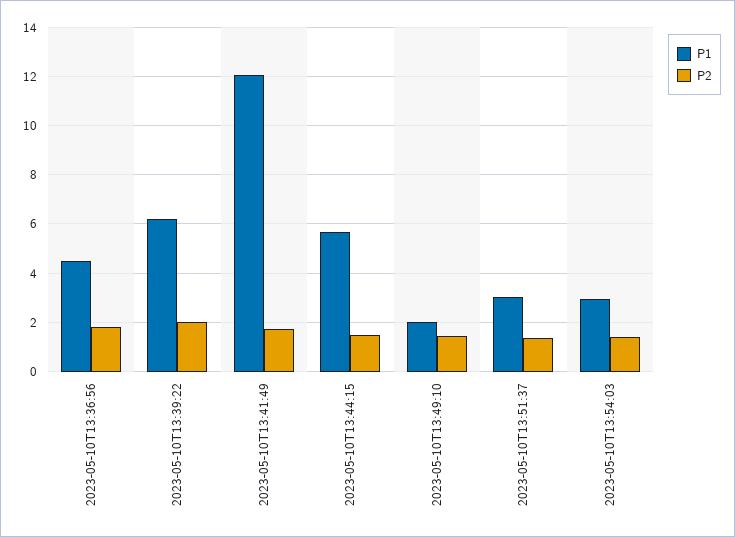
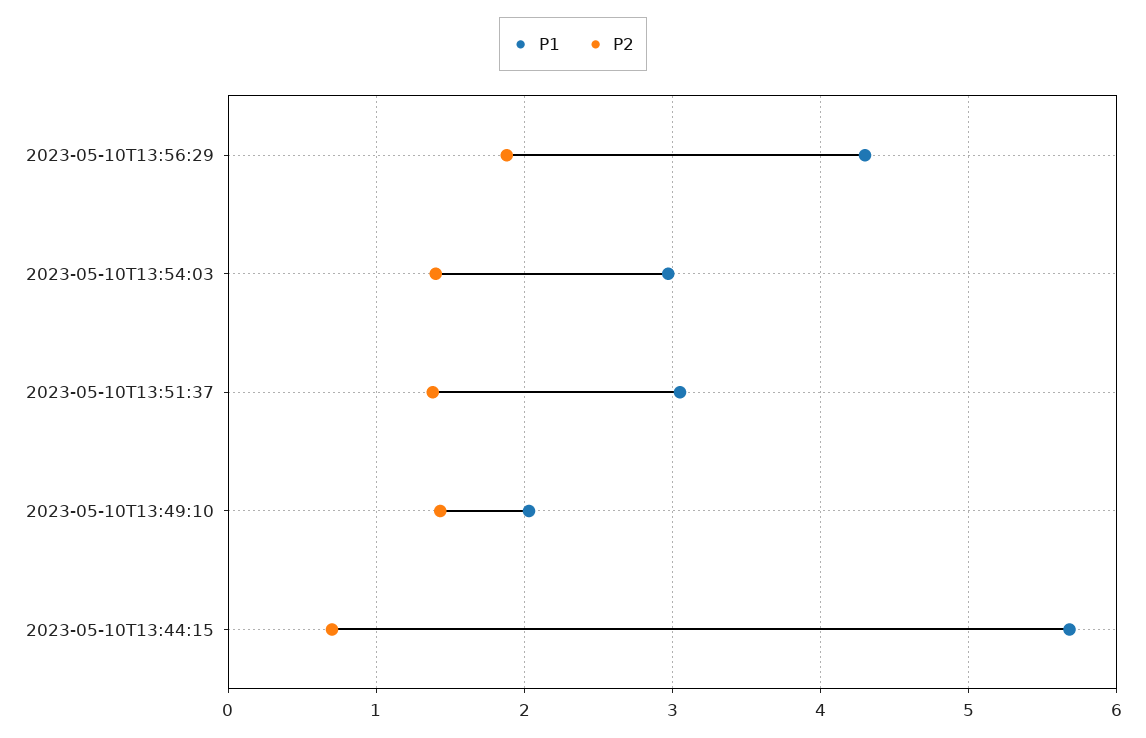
P1, 2023-05-10T13:36:56: 4.5 -> none
P2, 2023-05-10T13:36:56: 1.75 -> none
P1, 2023-05-10T13:39:22: 6.25 -> none
P2, 2023-05-10T13:39:22: 2 -> none
P1, 2023-05-10T13:41:49: 12 -> none
P2, 2023-05-10T13:41:49: 1.75 -> none
P2, 2023-05-10T13:44:15: 1.5 -> 0.7
P1, 2023-05-10T13:56:29: none -> 4.3
P2, 2023-05-10T13:56:29: none -> 1.9

